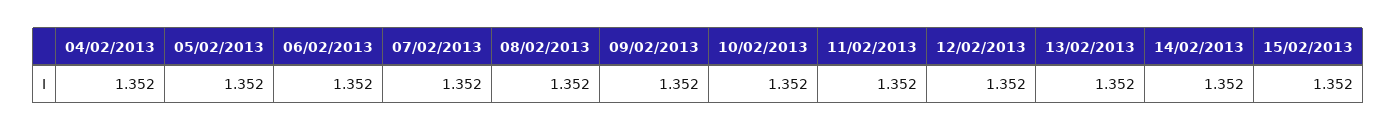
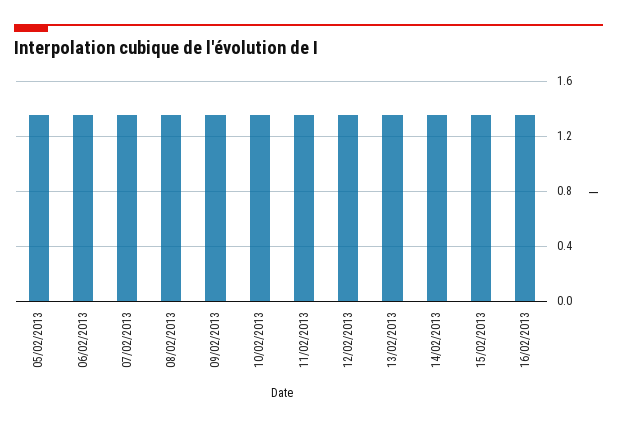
04/02/2013: 1.352 -> none
16/02/2013: none -> 1.35

